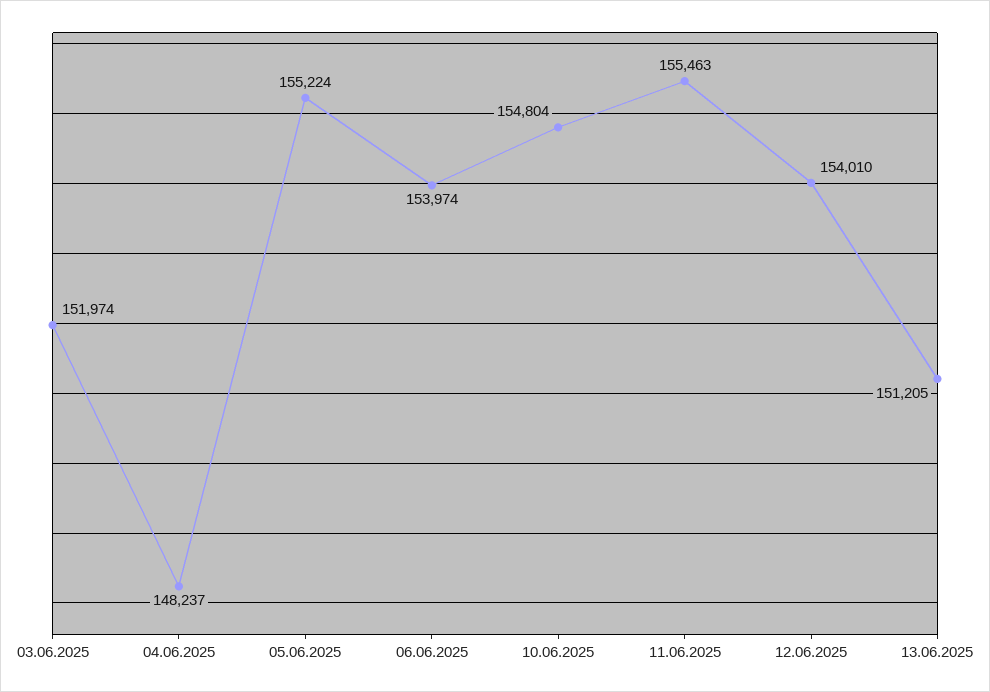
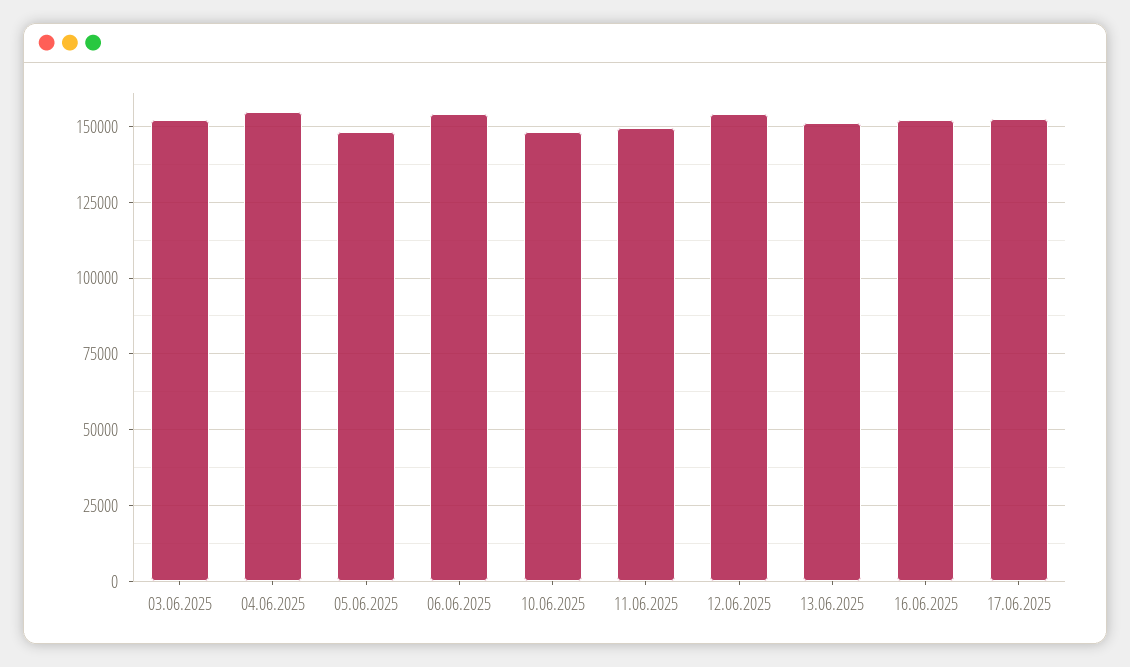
04.06.2025: 148237 -> 155000
05.06.2025: 155224 -> 147500
10.06.2025: 154804 -> 147500
11.06.2025: 155463 -> 150000
16.06.2025: none -> 152500
17.06.2025: none -> 152500

